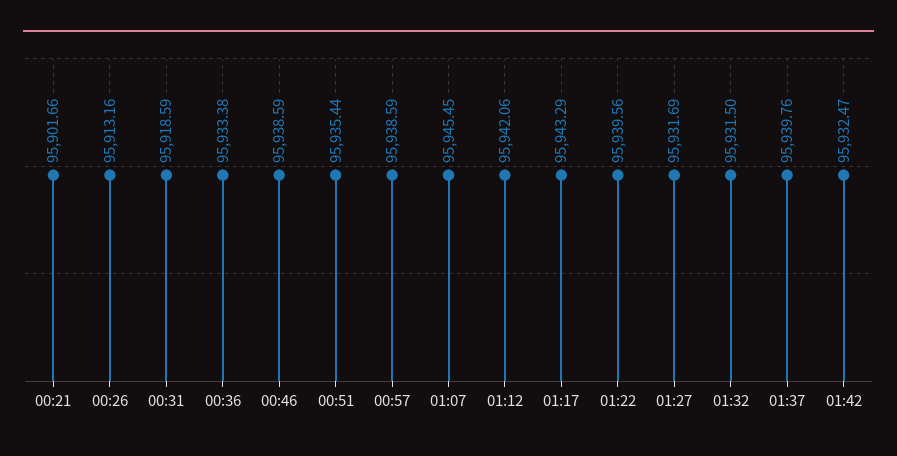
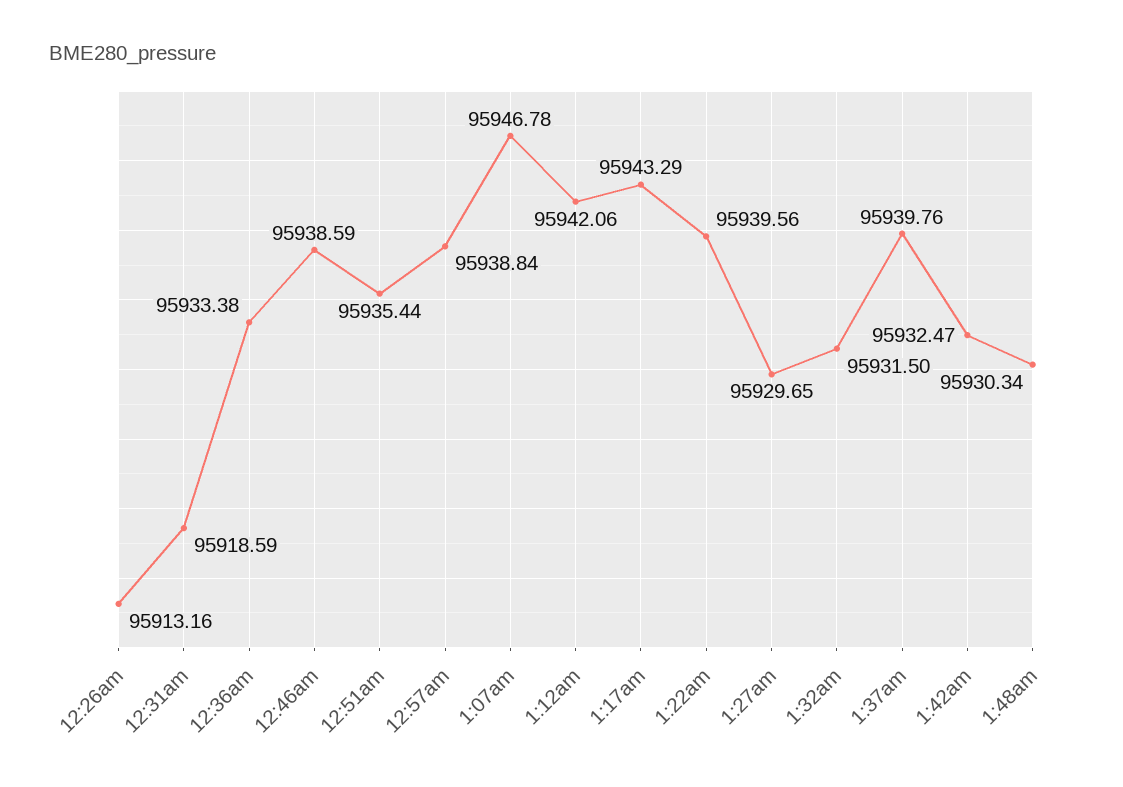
00:21: 95901.66 -> none
00:57: 95938.59 -> 95938.84
01:07: 95945.45 -> 95946.78
01:27: 95931.69 -> 95929.65
1:48am: none -> 95930.34

